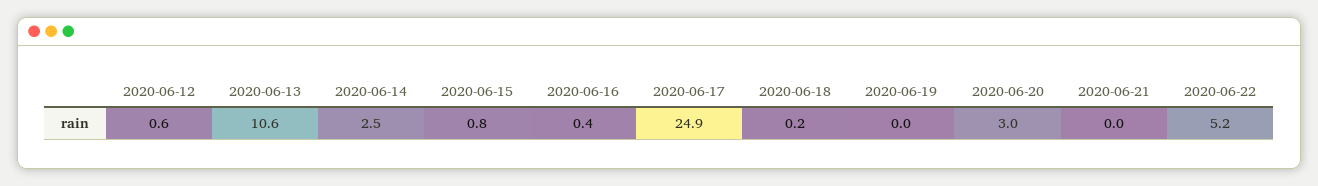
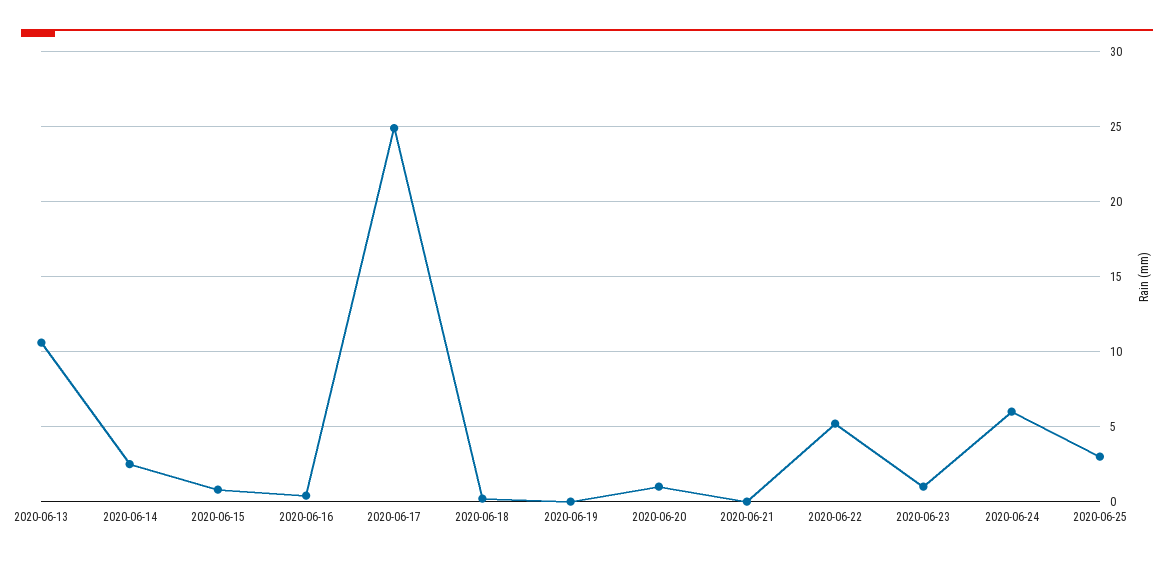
2020-06-12: 0.6 -> none
2020-06-20: 3 -> 1
2020-06-23: none -> 1
2020-06-24: none -> 6
2020-06-25: none -> 3

